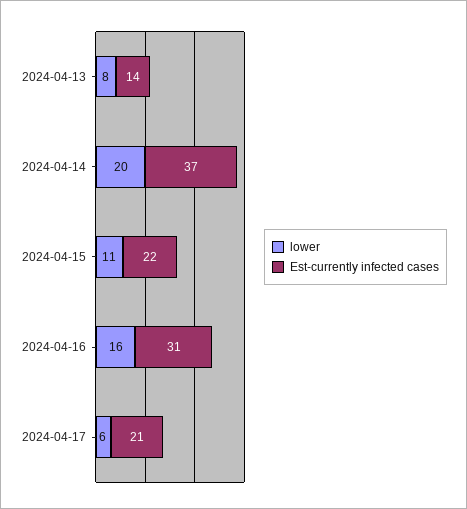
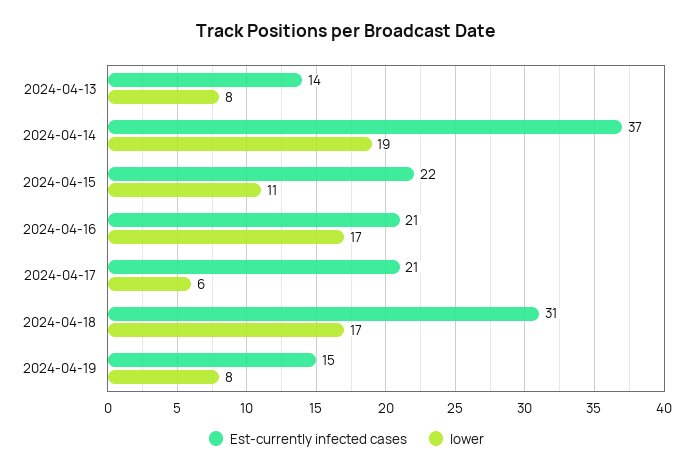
lower, 2024-04-14: 20 -> 19
lower, 2024-04-16: 16 -> 17
Est-currently infected cases, 2024-04-16: 31 -> 21
Est-currently infected cases, 2024-04-18: none -> 31
lower, 2024-04-18: none -> 17
Est-currently infected cases, 2024-04-19: none -> 15
lower, 2024-04-19: none -> 8

